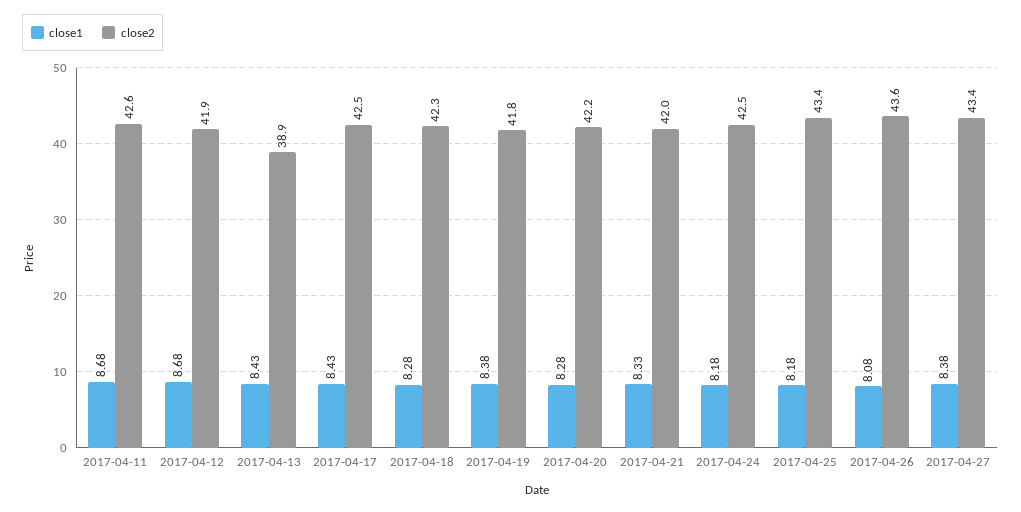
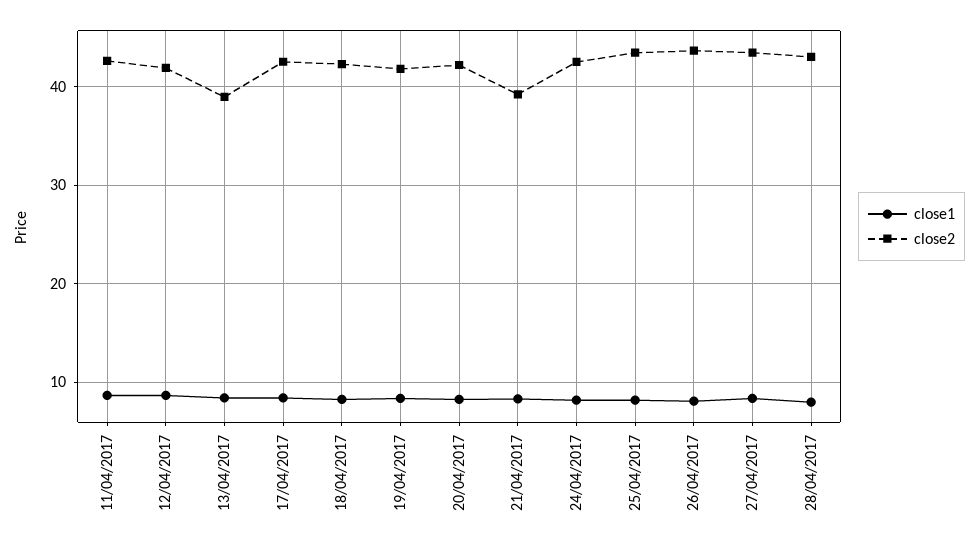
close2, 2017-04-21: 42 -> 39
close1, 28/04/2017: none -> 8
close2, 28/04/2017: none -> 43

